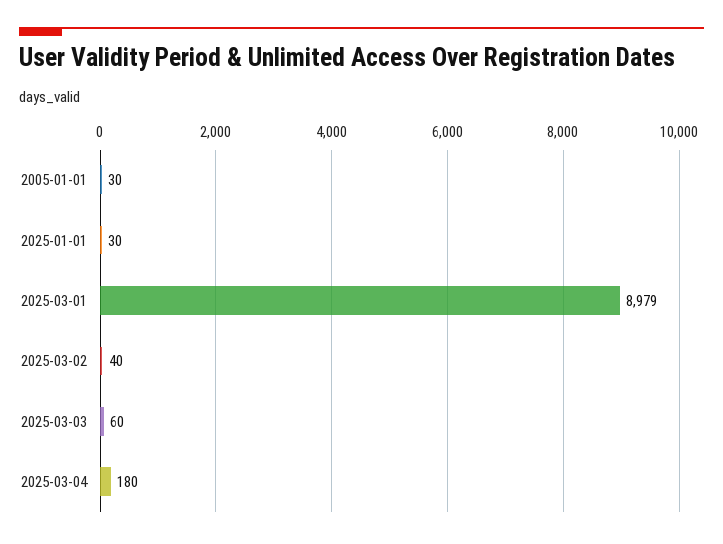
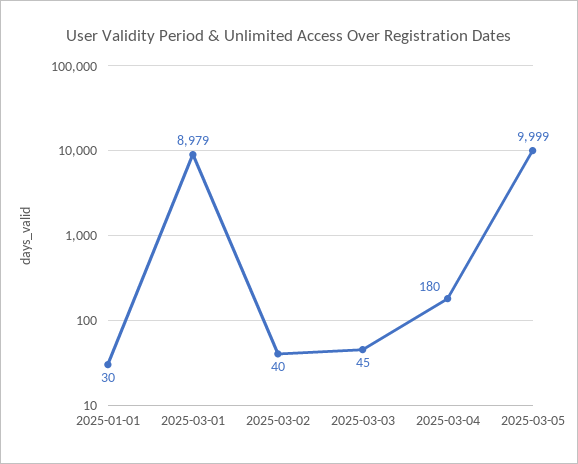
2005-01-01: 30 -> none
2025-03-03: 60 -> 45
2025-03-05: none -> 9999

